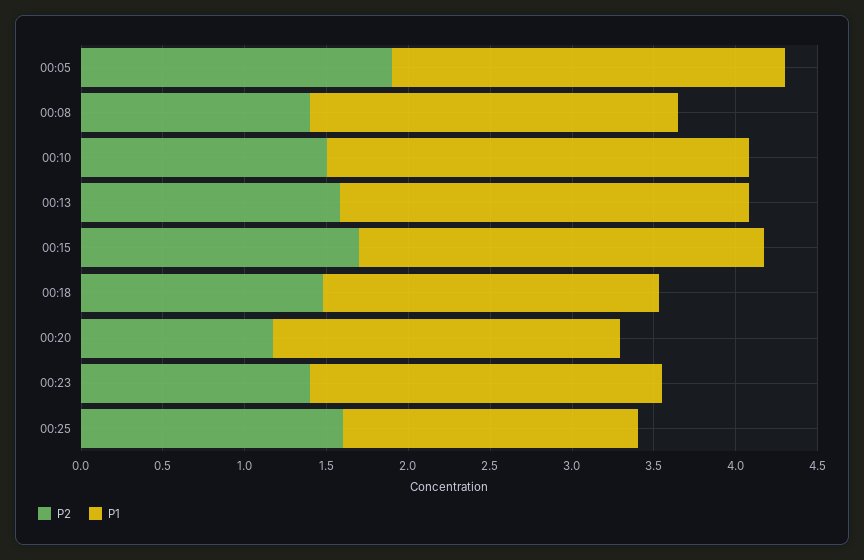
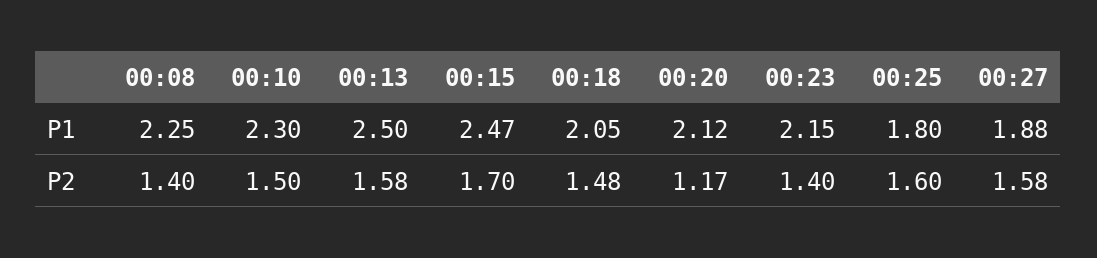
P2, 00:05: 1.9 -> none
P1, 00:05: 2.4 -> none
P1, 00:10: 2.6 -> 2.3
P1, 00:27: none -> 1.88
P2, 00:27: none -> 1.58

